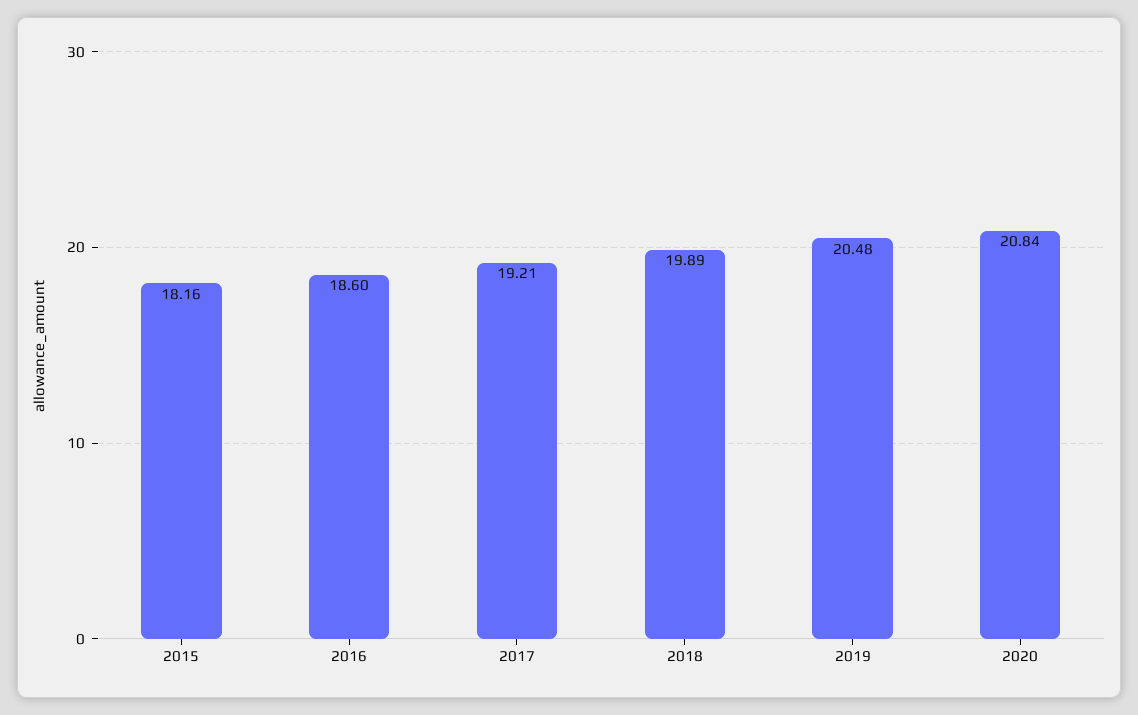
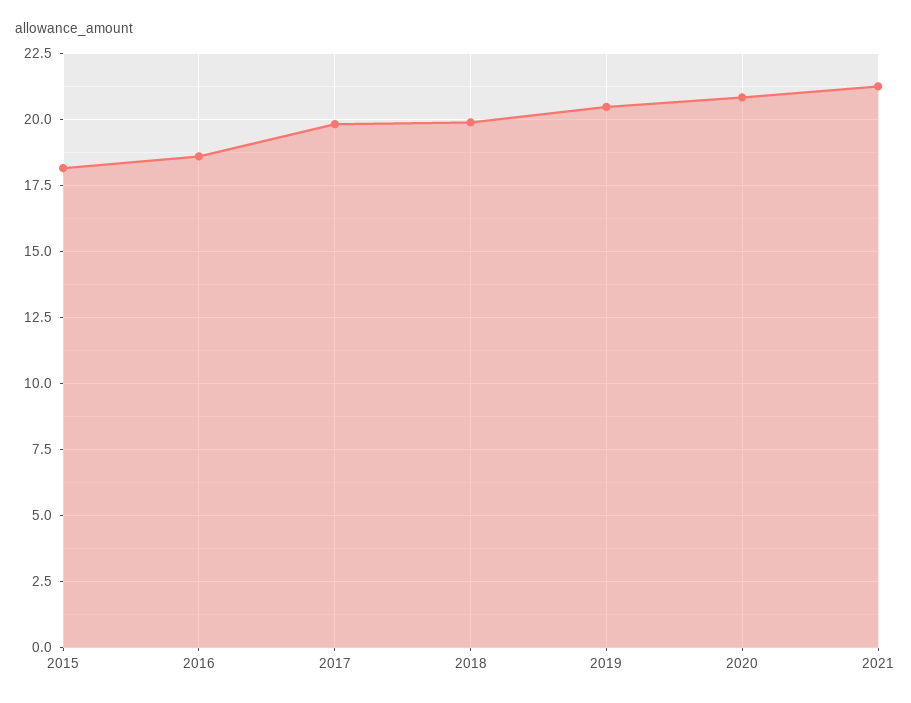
2017: 19.21 -> 19.75
2021: none -> 21.25

